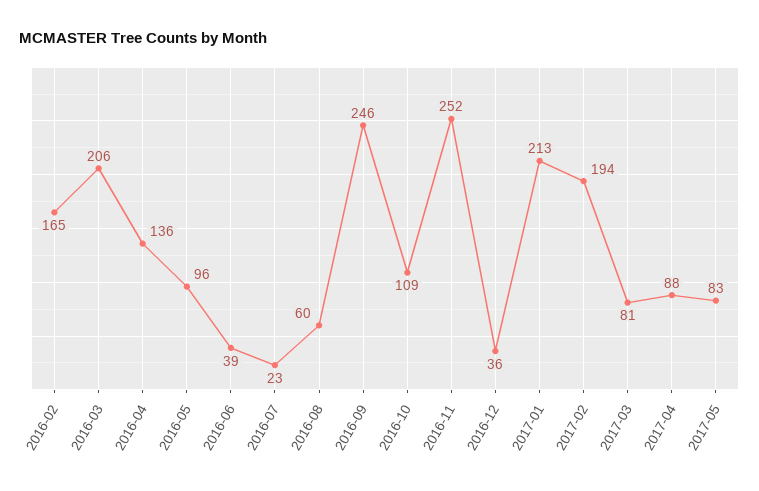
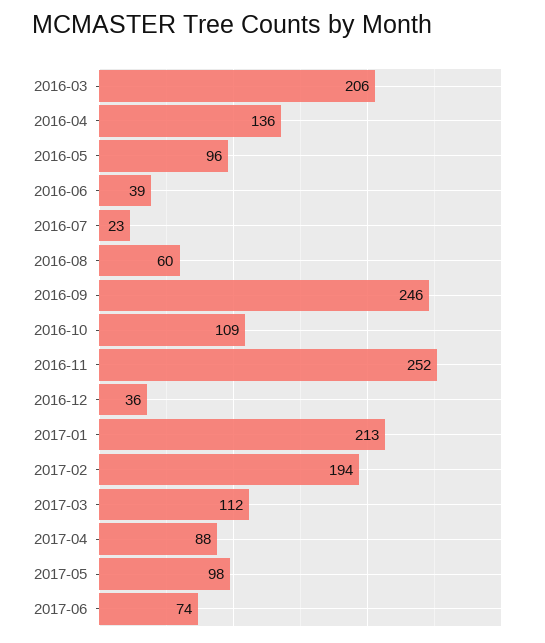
2016-02: 165 -> none
2017-03: 81 -> 112
2017-05: 83 -> 98
2017-06: none -> 74

